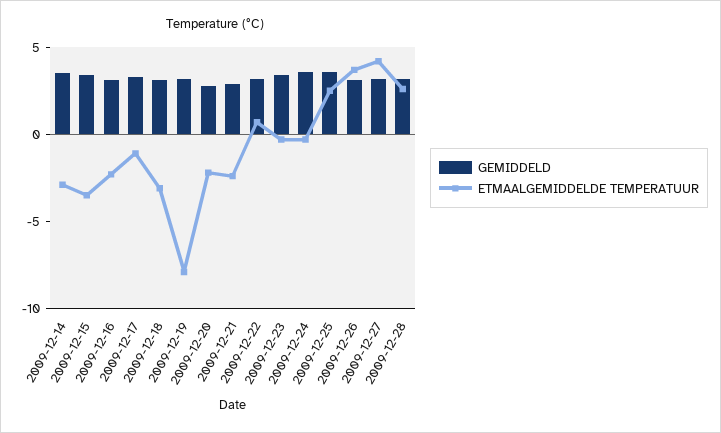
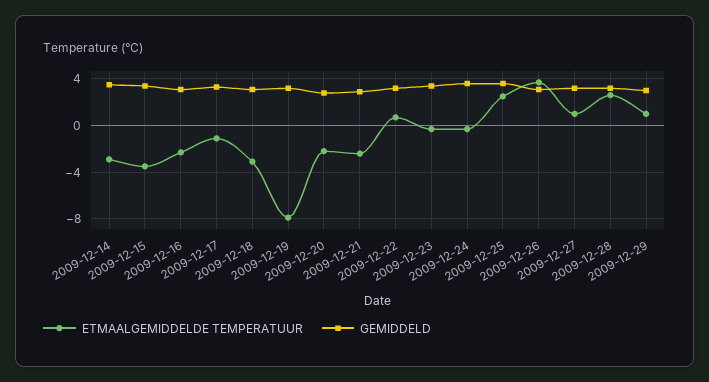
ETMAALGEMIDDELDE TEMPERATUUR, 2009-12-27: 4 -> 1
ETMAALGEMIDDELDE TEMPERATUUR, 2009-12-29: none -> 1
GEMIDDELD, 2009-12-29: none -> 3

